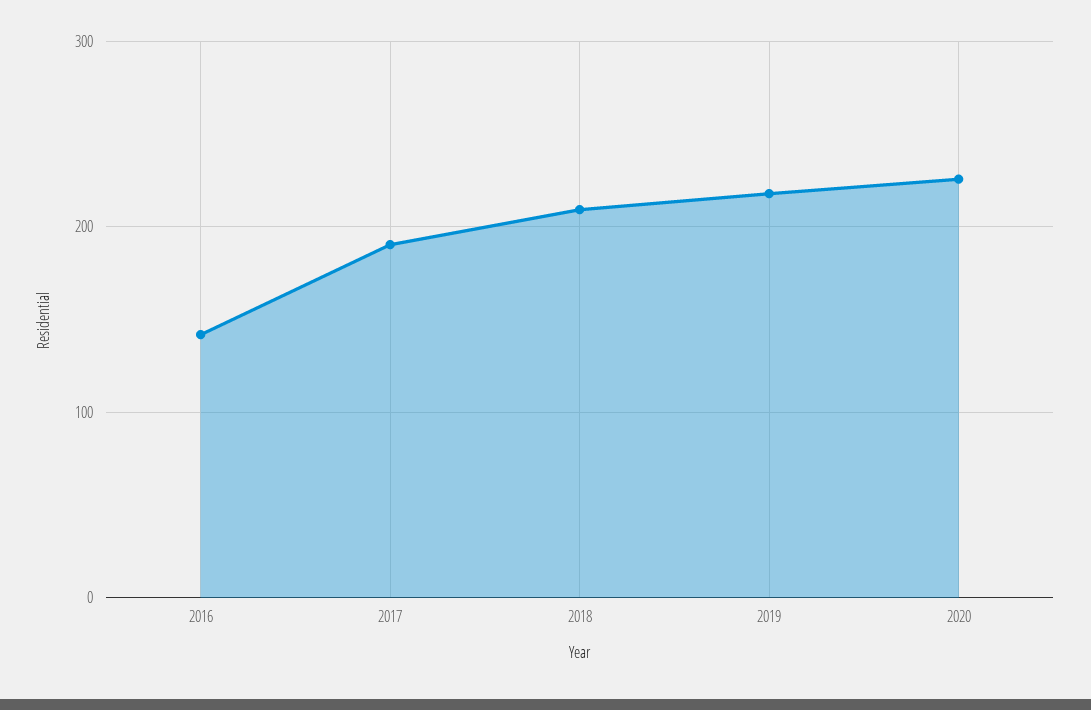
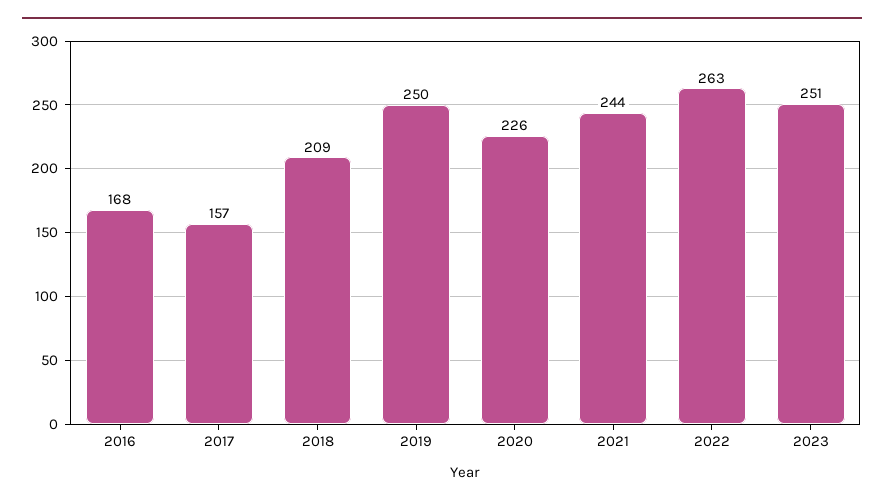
2016: 140 -> 168
2017: 190 -> 157
2019: 220 -> 250
2021: none -> 244
2022: none -> 263
2023: none -> 251

